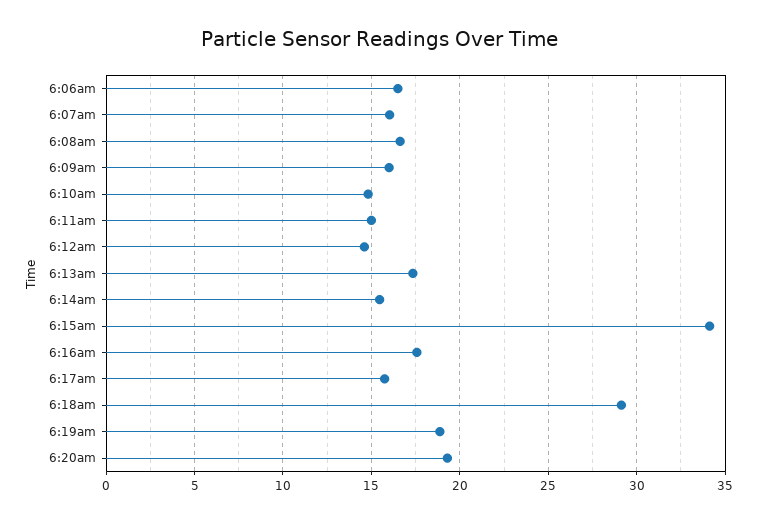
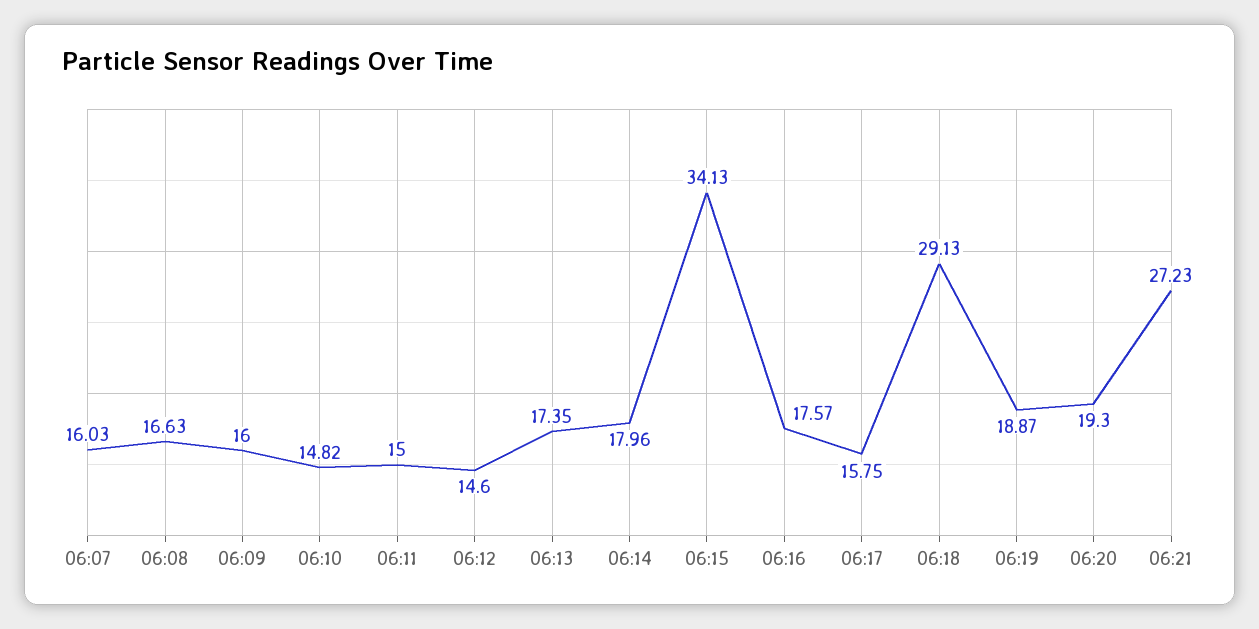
6:06am: 16.5 -> none
6:14am: 15.5 -> 17.96
06:21: none -> 27.23

